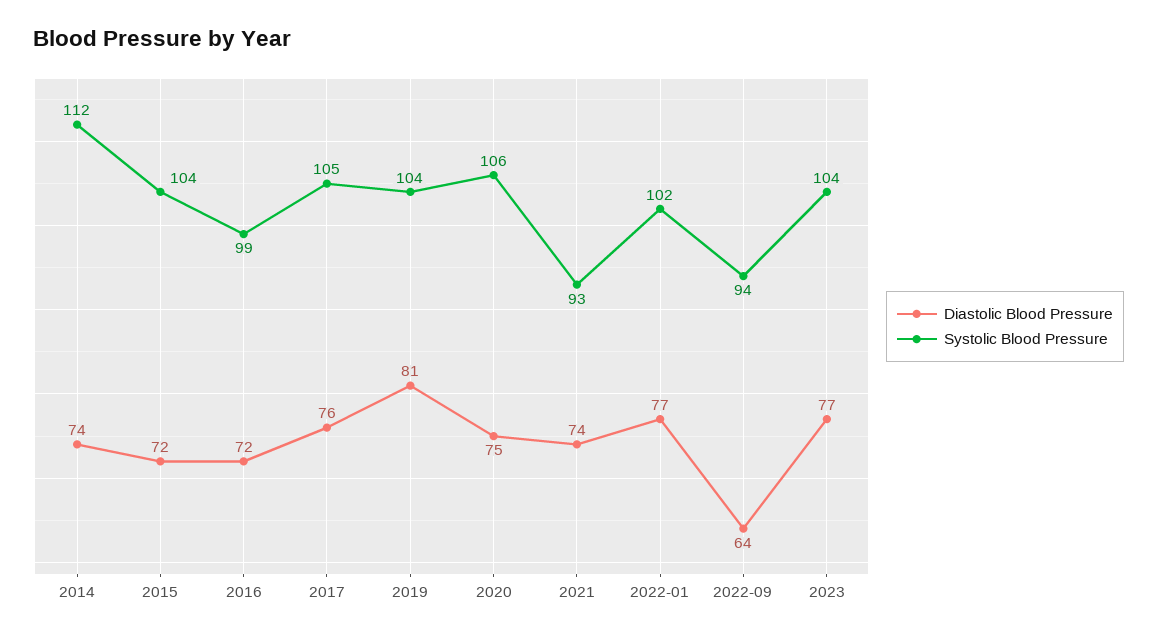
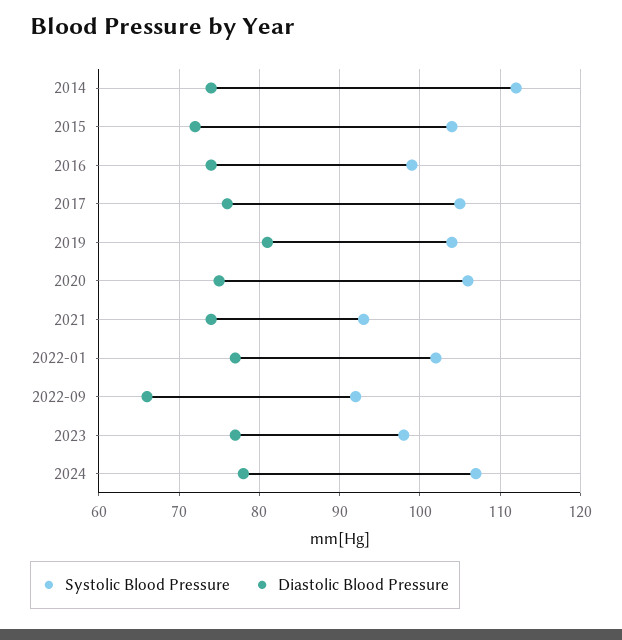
Diastolic Blood Pressure, 2016: 72 -> 74
Diastolic Blood Pressure, 2022-09: 64 -> 66
Systolic Blood Pressure, 2022-09: 94 -> 92
Systolic Blood Pressure, 2023: 104 -> 98
Systolic Blood Pressure, 2024: none -> 107
Diastolic Blood Pressure, 2024: none -> 78

